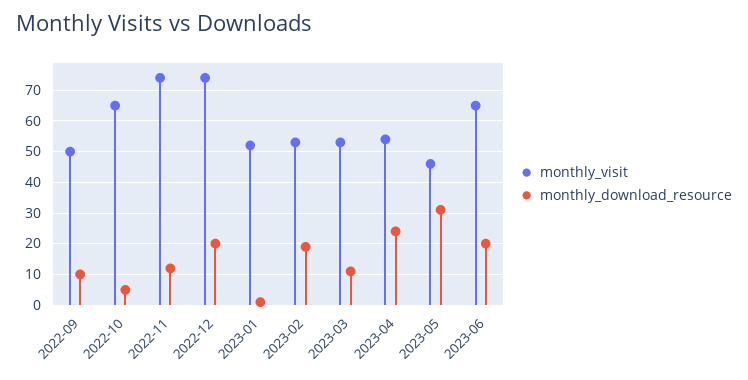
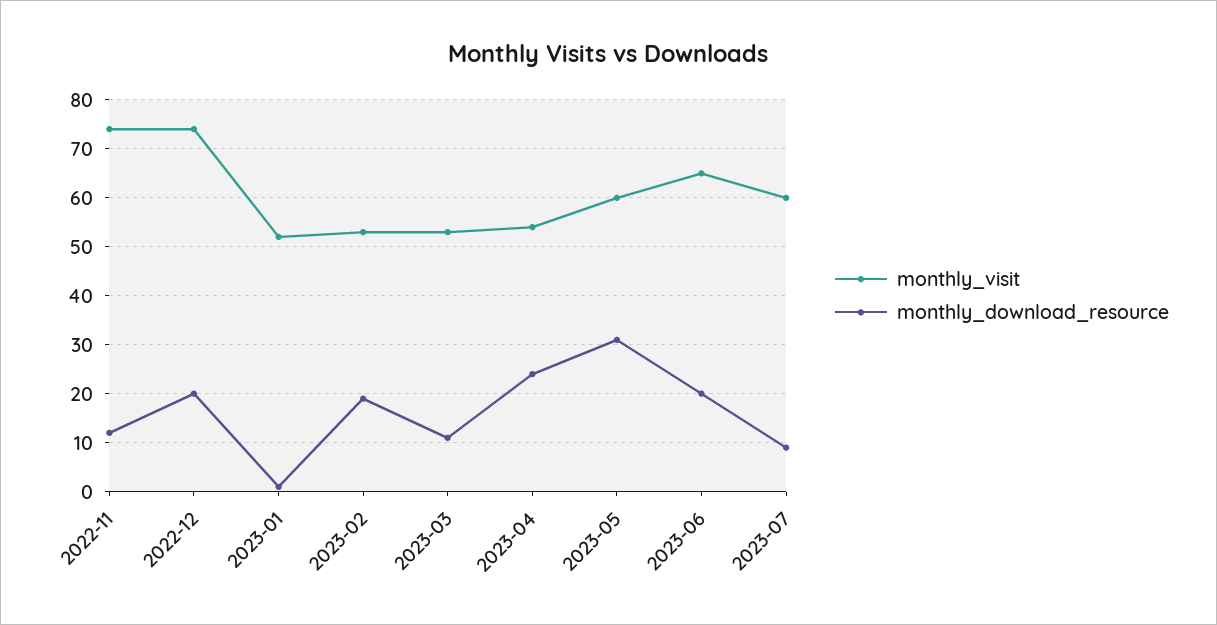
monthly_visit, 2022-09: 50 -> none
monthly_download_resource, 2022-09: 10 -> none
monthly_visit, 2022-10: 65 -> none
monthly_download_resource, 2022-10: 5 -> none
monthly_visit, 2023-05: 45 -> 60
monthly_visit, 2023-07: none -> 60
monthly_download_resource, 2023-07: none -> 10

